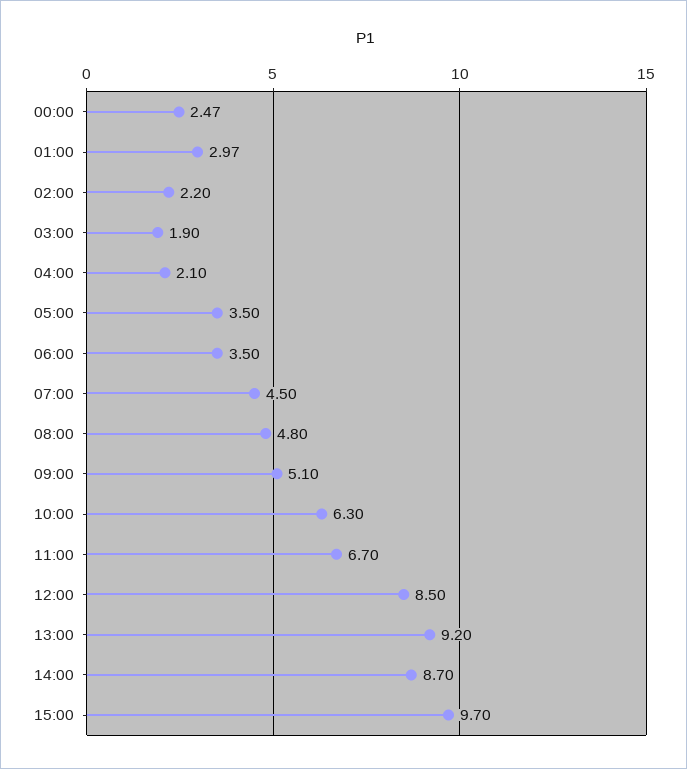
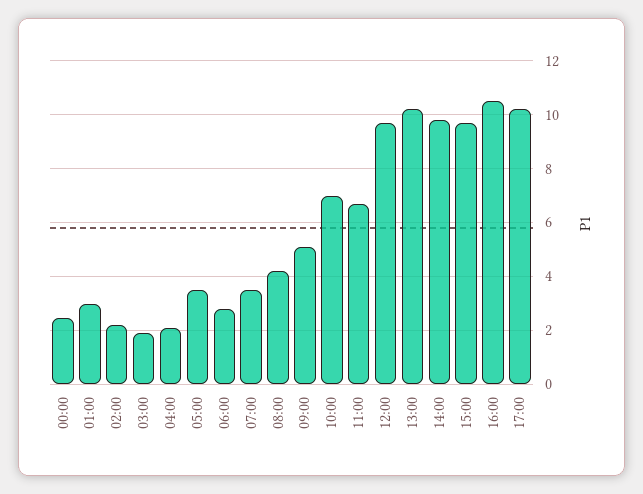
06:00: 3.5 -> 2.75
07:00: 4.5 -> 3.5
08:00: 4.8 -> 4.25
10:00: 6.3 -> 7
12:00: 8.5 -> 9.75
13:00: 9.2 -> 10.25
14:00: 8.7 -> 9.75
16:00: none -> 10.5
17:00: none -> 10.25

